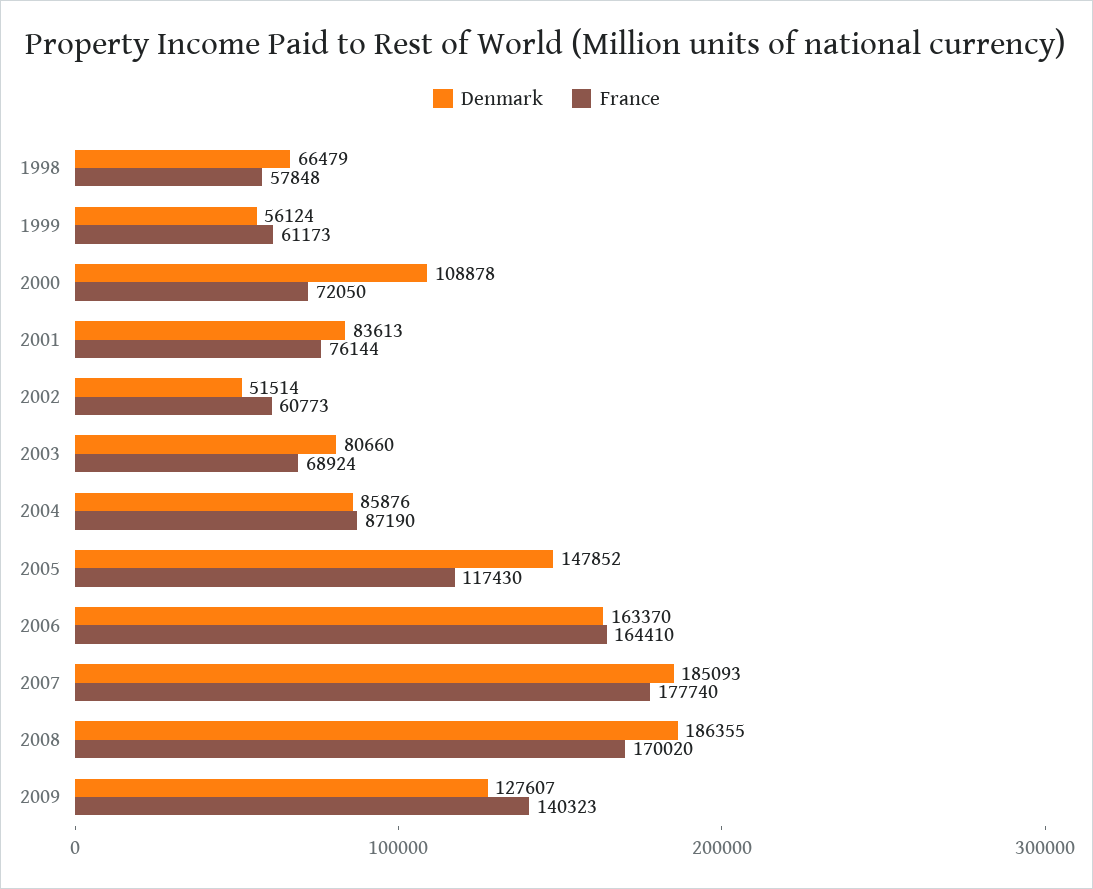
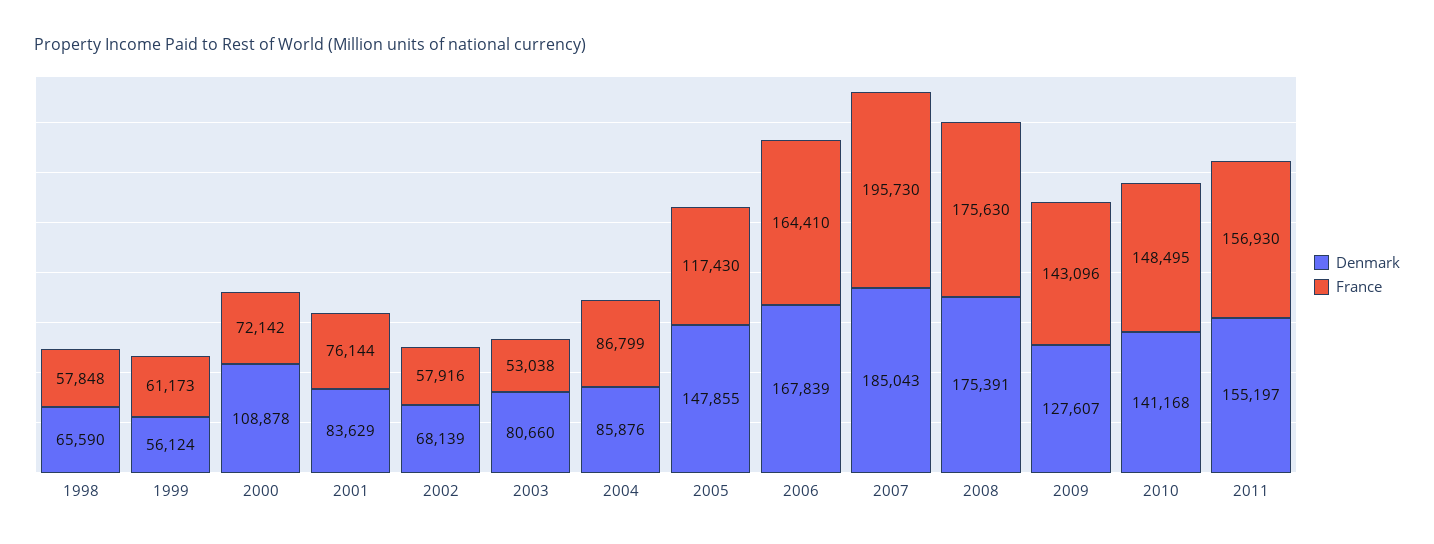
Denmark, 1998: 66479 -> 65590
France, 2000: 72050 -> 72142
Denmark, 2001: 83613 -> 83629
Denmark, 2002: 51514 -> 68139
France, 2002: 60773 -> 57916
France, 2003: 68924 -> 53038
France, 2004: 87190 -> 86799
Denmark, 2005: 147852 -> 147855
Denmark, 2006: 163370 -> 167839
Denmark, 2007: 185093 -> 185043
France, 2007: 177740 -> 195730
Denmark, 2008: 186355 -> 175391
France, 2008: 170020 -> 175630
France, 2009: 140323 -> 143096
Denmark, 2010: none -> 141168
France, 2010: none -> 148495
Denmark, 2011: none -> 155197
France, 2011: none -> 156930

